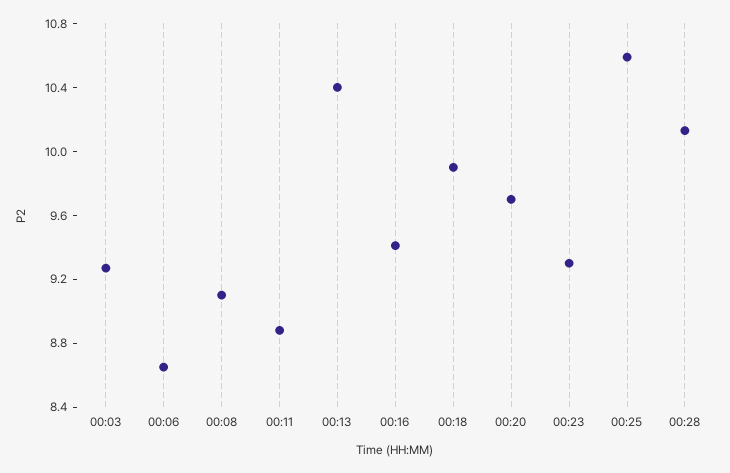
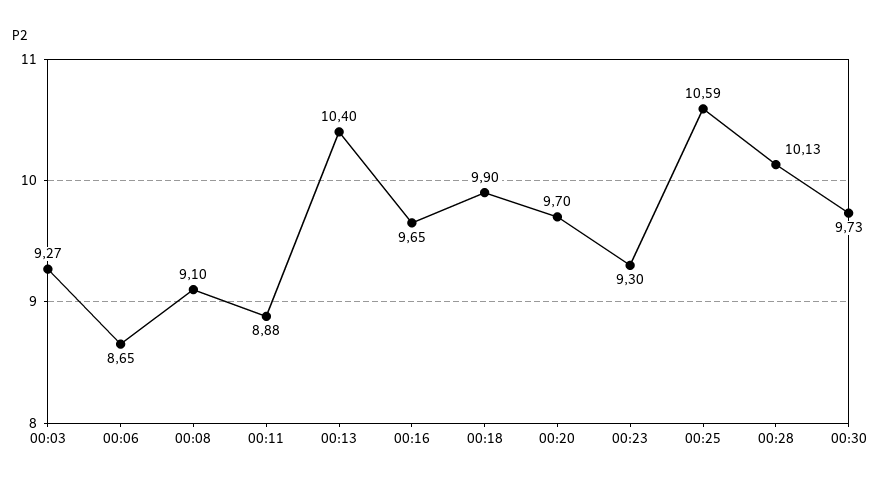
00:16: 9.4 -> 9.65
00:30: none -> 9.73

